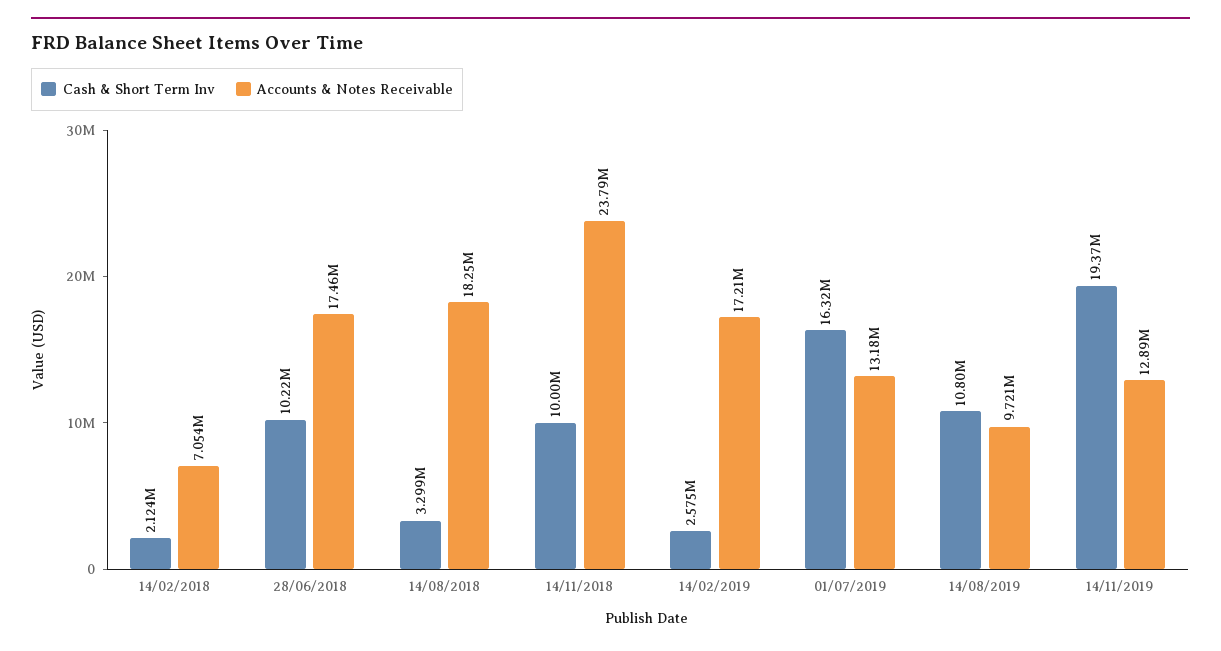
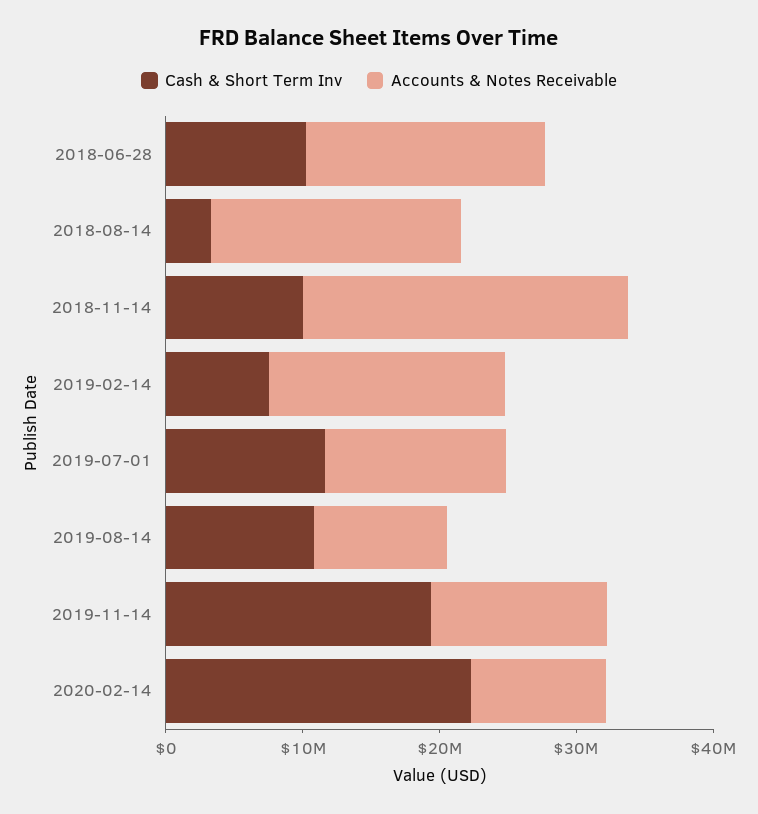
Cash & Short Term Inv, 14/02/2018: 2124000 -> none
Accounts & Notes Receivable, 14/02/2018: 7054000 -> none
Cash & Short Term Inv, 14/02/2019: 2575000 -> 8000000
Cash & Short Term Inv, 01/07/2019: 16320000 -> 12000000
Cash & Short Term Inv, 2020-02-14: none -> 22000000
Accounts & Notes Receivable, 2020-02-14: none -> 10000000

